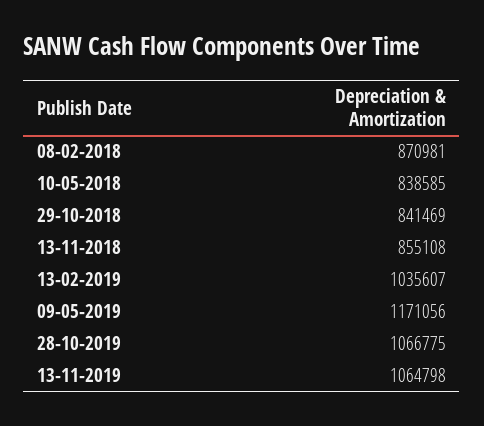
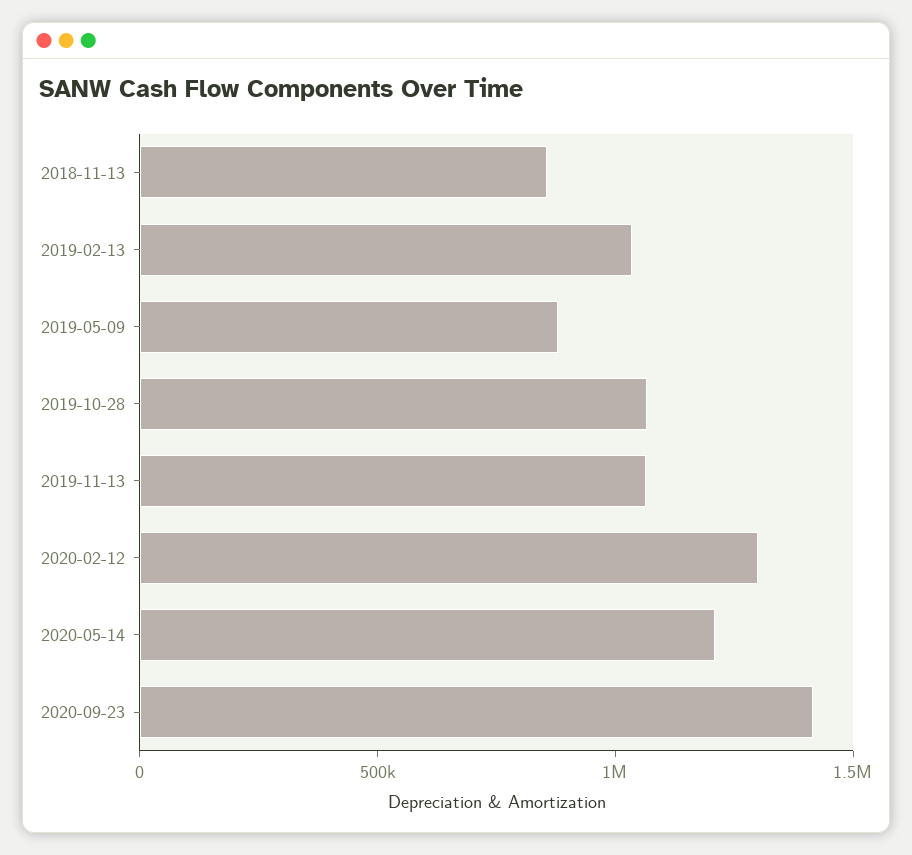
08-02-2018: 870981 -> none
10-05-2018: 838585 -> none
29-10-2018: 841469 -> none
09-05-2019: 1171056 -> 900000
2020-02-12: none -> 1300000
2020-05-14: none -> 1200000
2020-09-23: none -> 1400000

